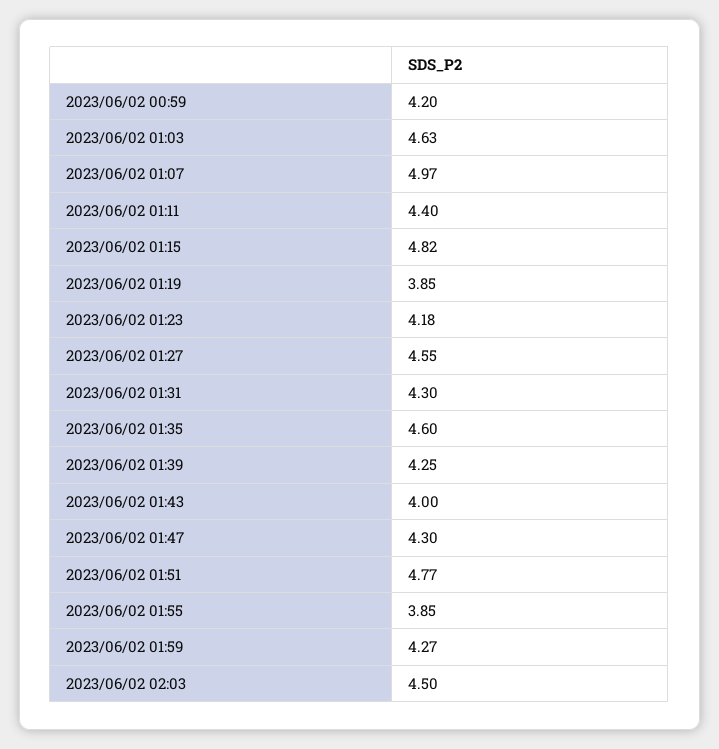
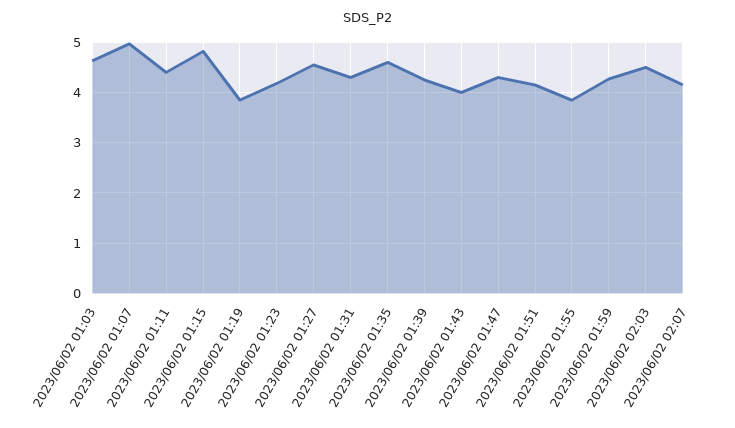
2023/06/02 00:59: 4.2 -> none
2023/06/02 01:51: 4.77 -> 4.2
2023/06/02 02:07: none -> 4.2

